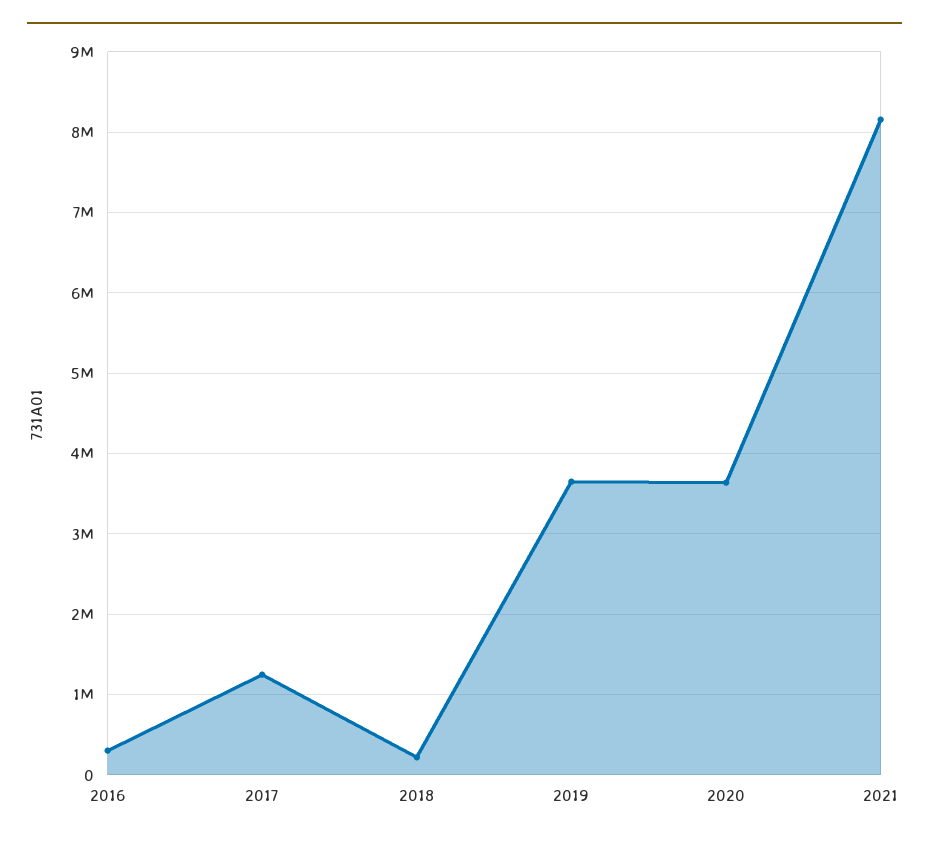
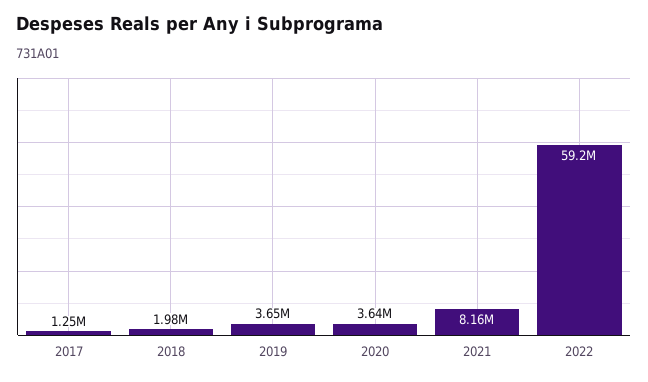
2016: 300000 -> none
2018: 200000 -> 1980000
2022: none -> 59200000

